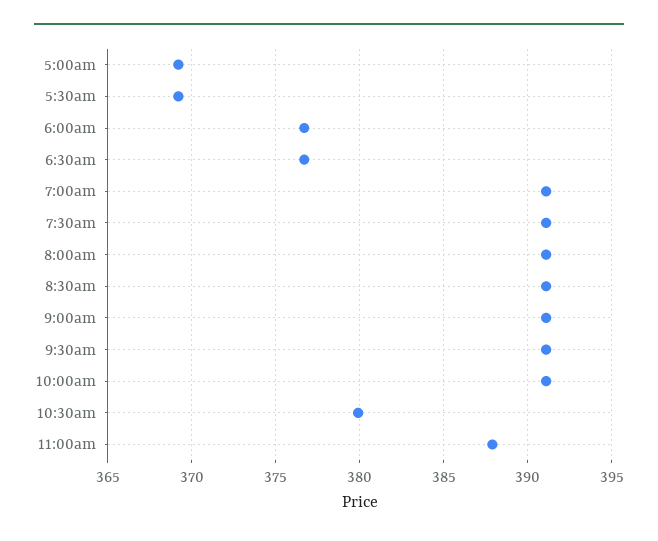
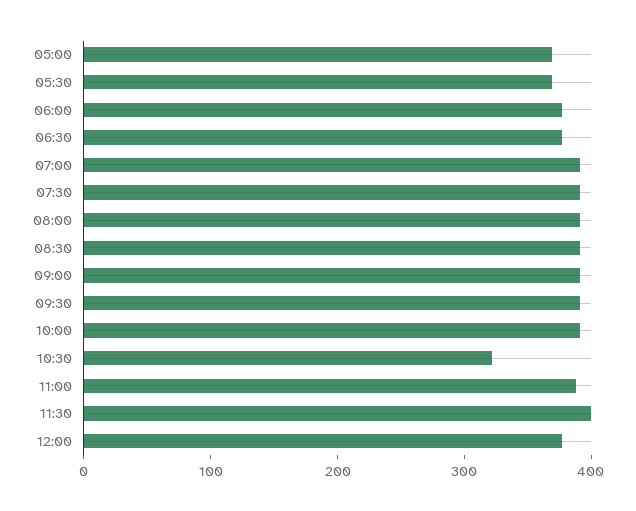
10:30am: 380 -> 320
11:30: none -> 400
12:00: none -> 380

